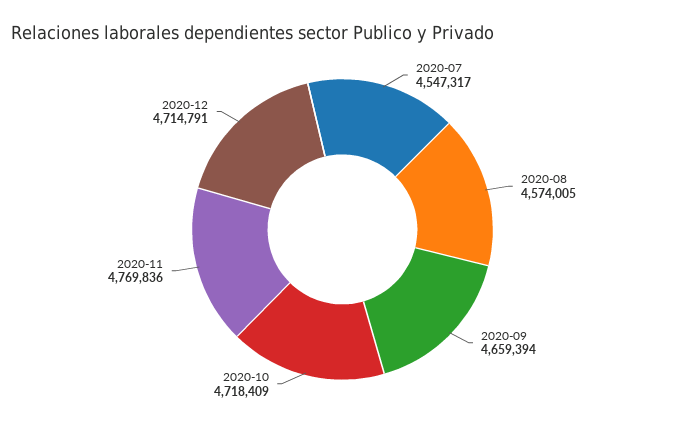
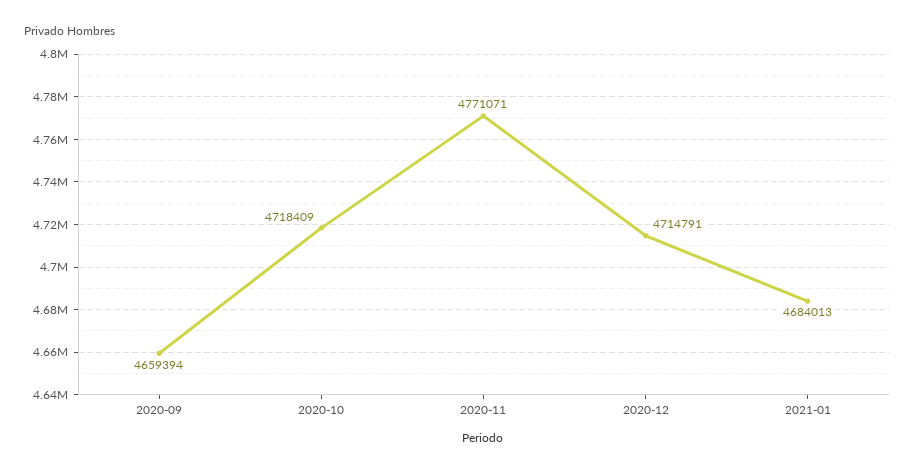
2020-07: 4547317 -> none
2020-08: 4574005 -> none
2020-11: 4769836 -> 4771071
2021-01: none -> 4684013

